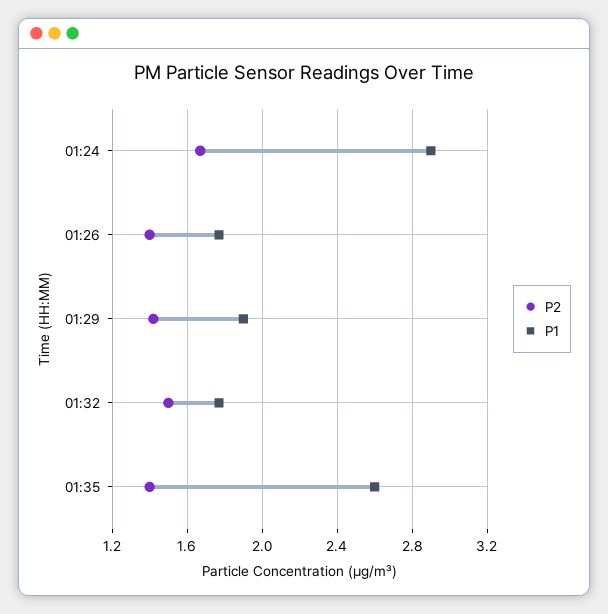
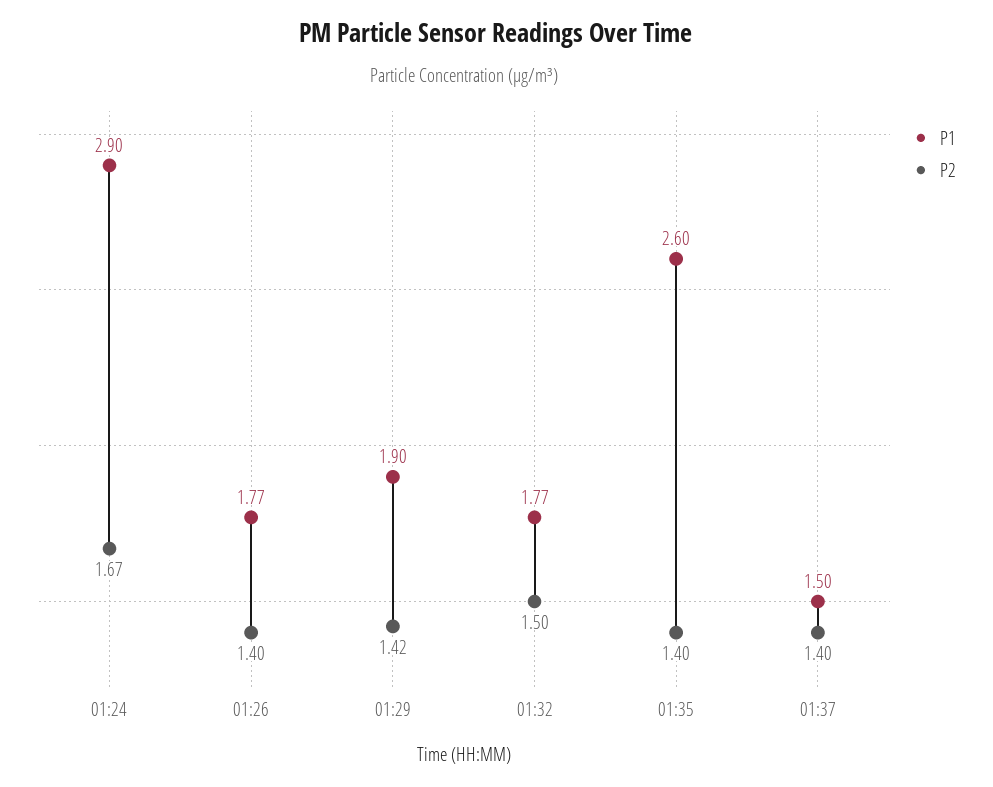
P1, 01:37: none -> 1.5
P2, 01:37: none -> 1.4

